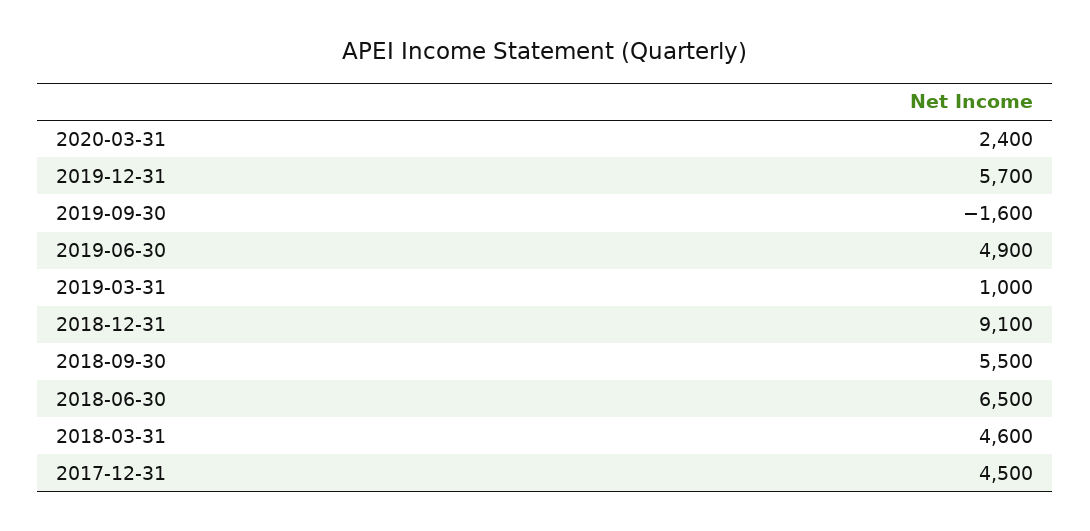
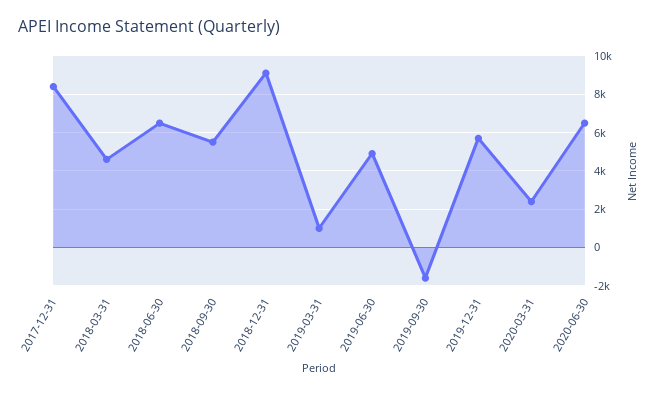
2017-12-31: 4500 -> 8500
2020-06-30: none -> 6500

